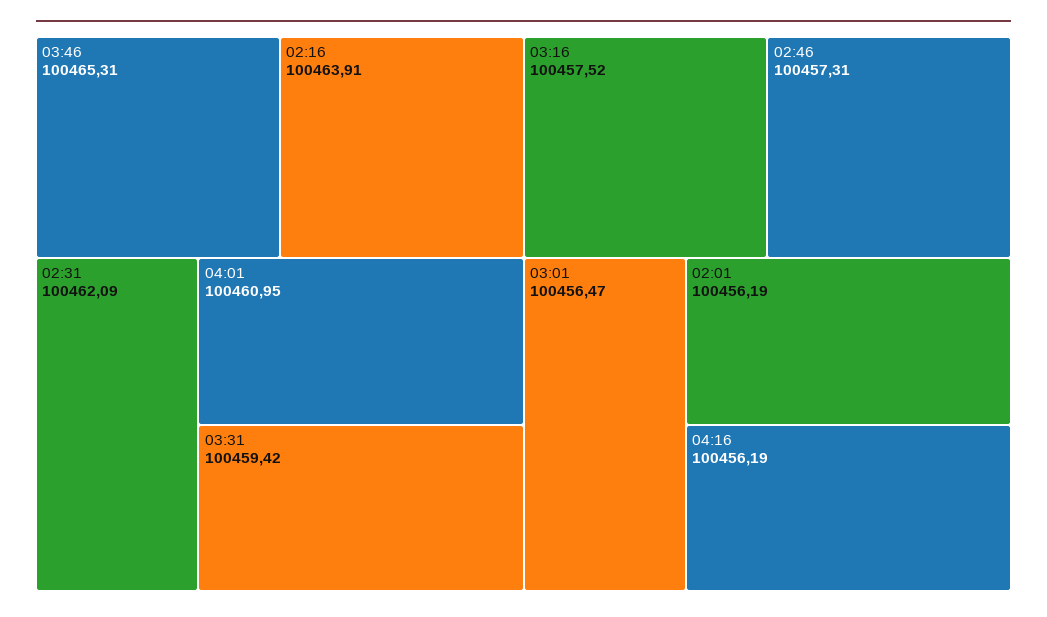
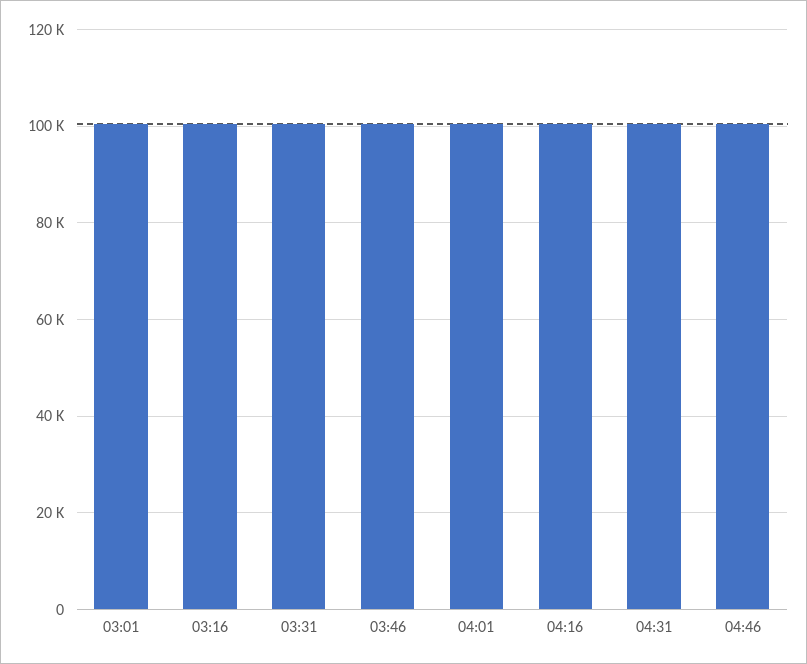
02:16: 100463.91 -> none
02:31: 100462.09 -> none
02:46: 100457.31 -> none
02:01: 100456.19 -> none
04:31: none -> 100000
04:46: none -> 100000

